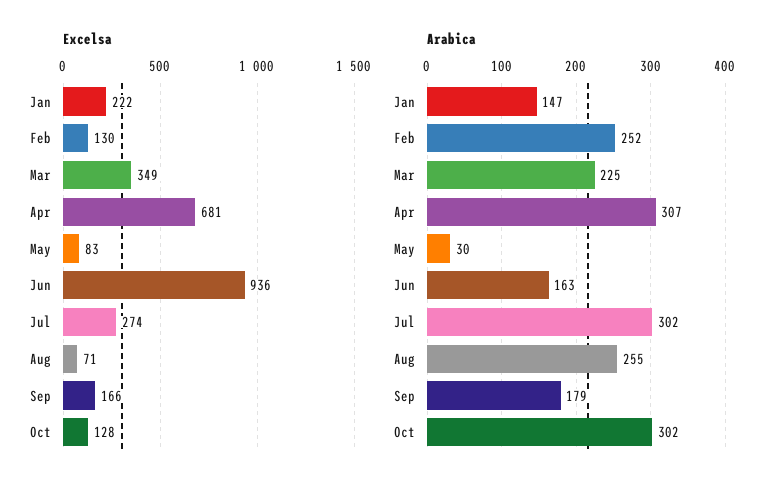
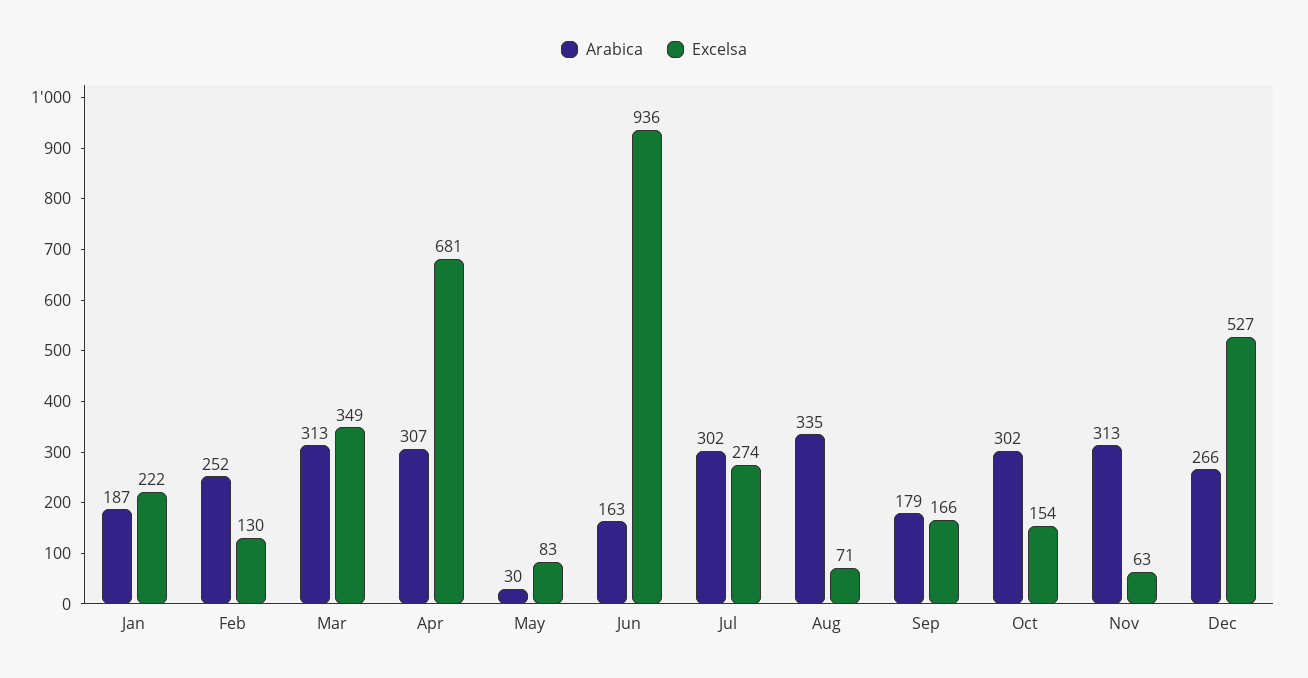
Excelsa, Oct: 128 -> 154
Arabica, Jan: 147 -> 187
Arabica, Mar: 225 -> 313
Arabica, Aug: 255 -> 335
Arabica, Nov: none -> 313
Excelsa, Nov: none -> 63
Arabica, Dec: none -> 266
Excelsa, Dec: none -> 527

